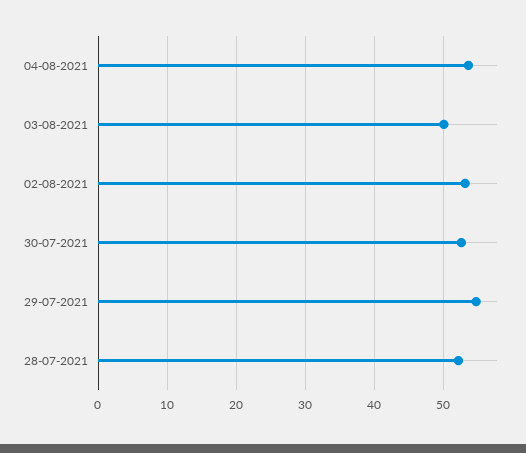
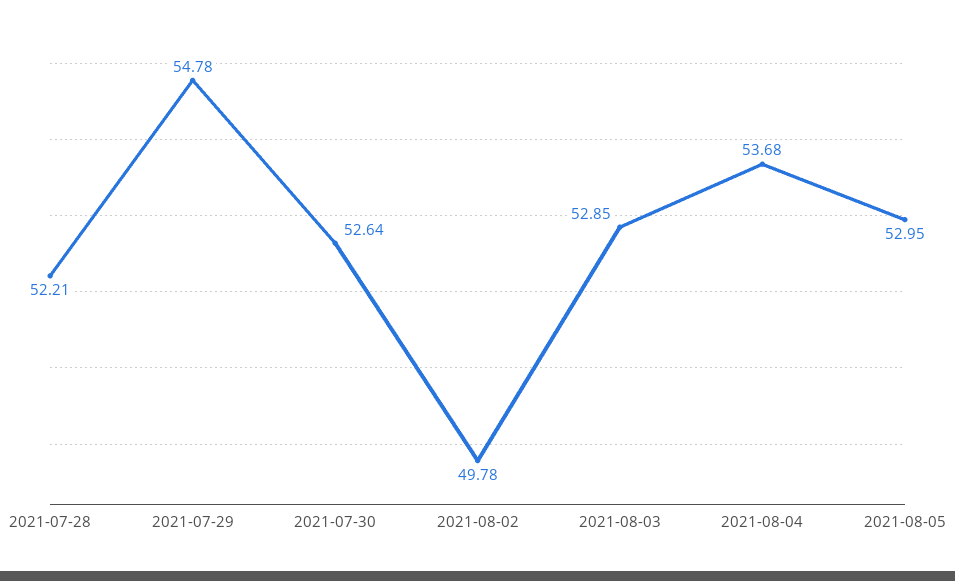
03-08-2021: 50 -> 52.85
02-08-2021: 53 -> 49.78
2021-08-05: none -> 52.95

